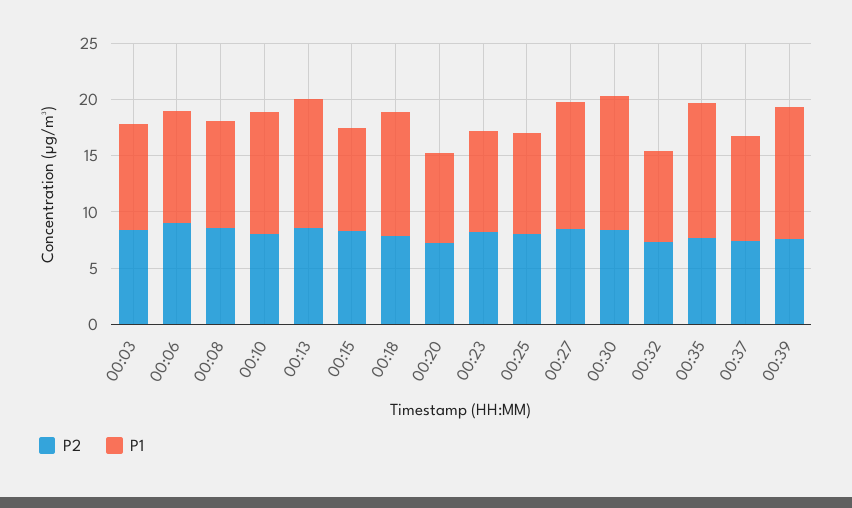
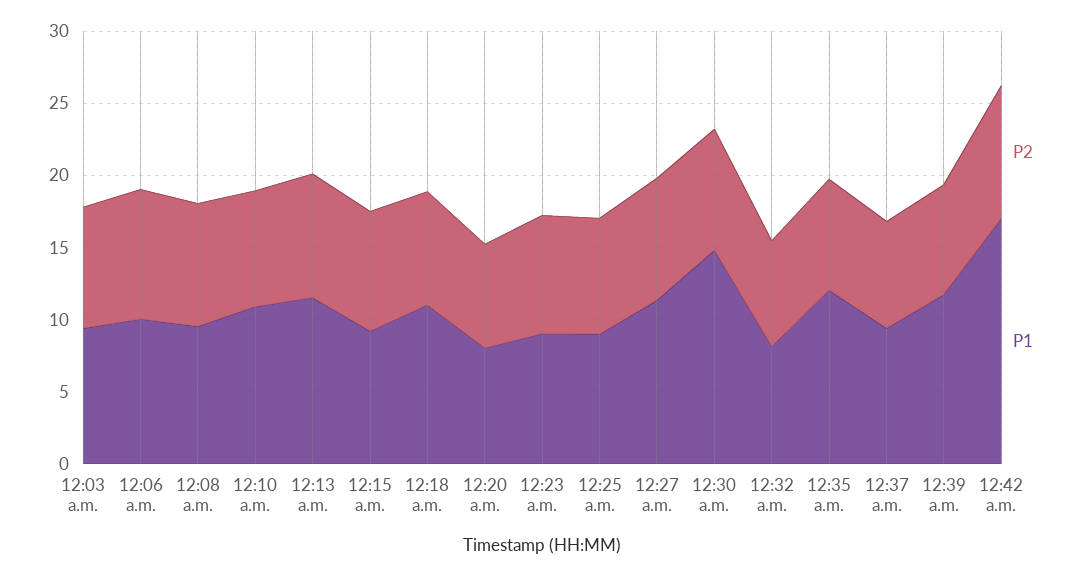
P1, 00:30: 12 -> 15
P2, 12:42 a.m.: none -> 9
P1, 12:42 a.m.: none -> 17

